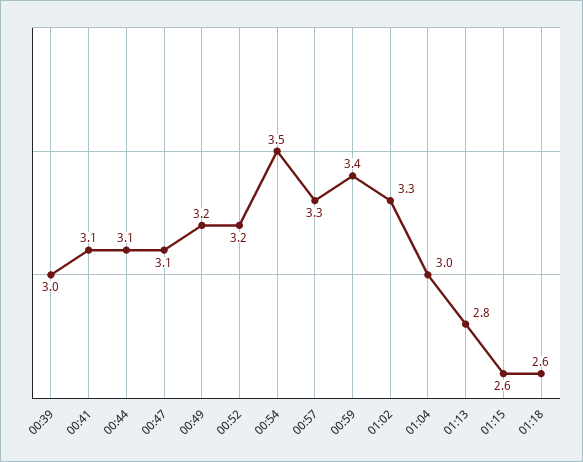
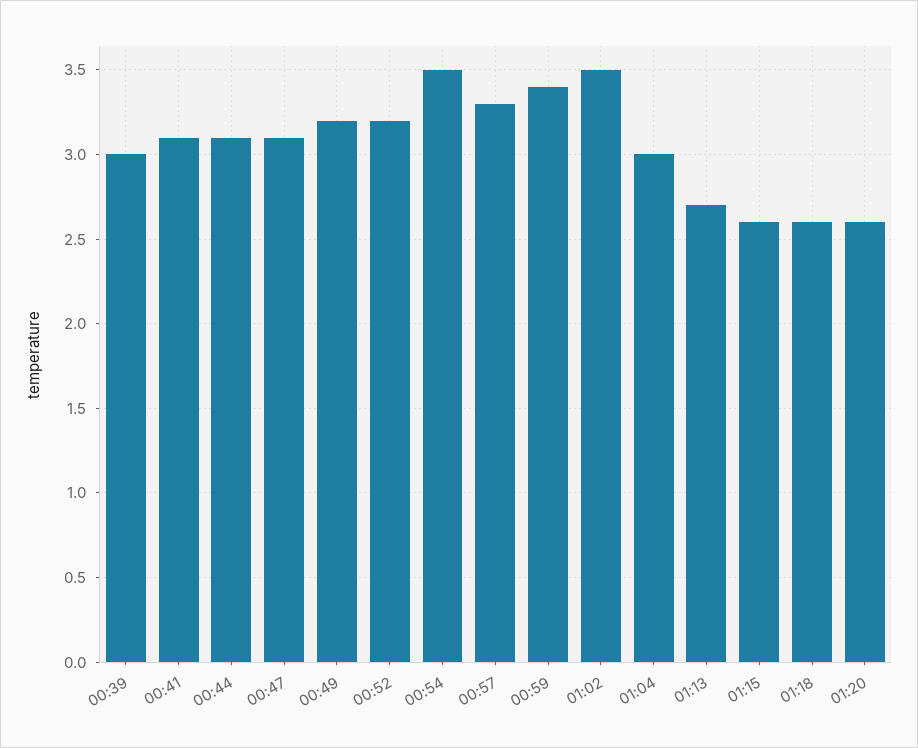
01:02: 3.3 -> 3.5
01:13: 2.8 -> 2.7
01:20: none -> 2.6

